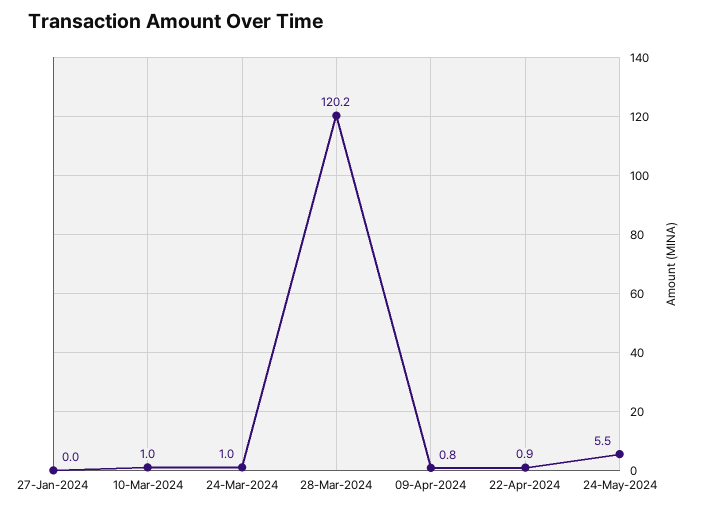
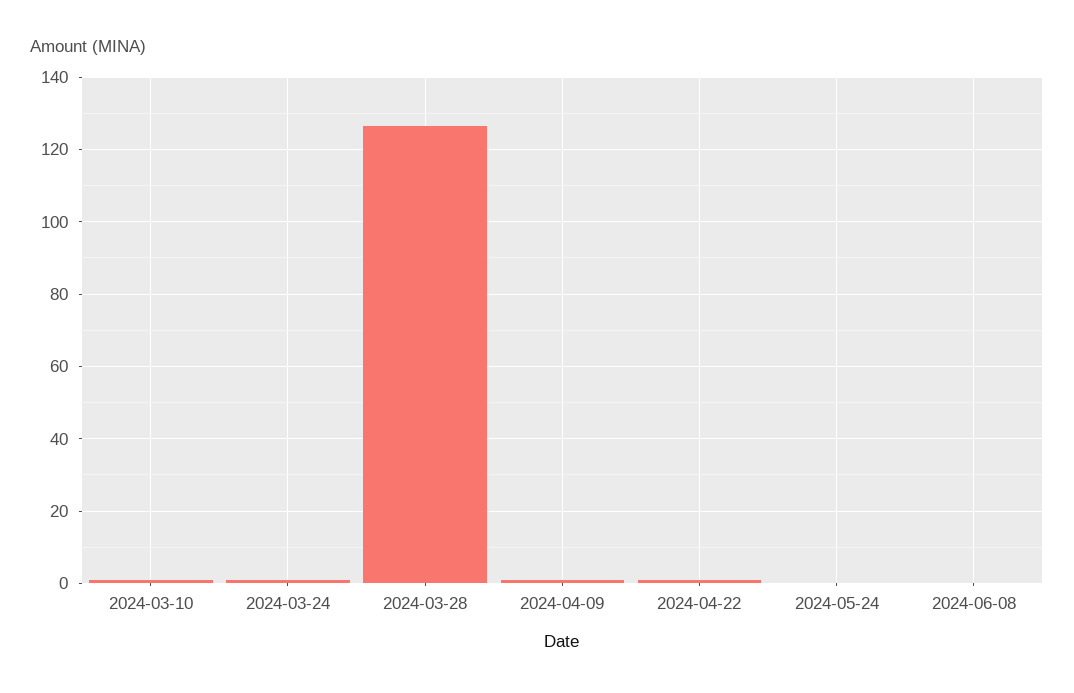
27-Jan-2024: 0 -> none
28-Mar-2024: 120.2 -> 126
24-May-2024: 5.5 -> 0
2024-06-08: none -> 0

